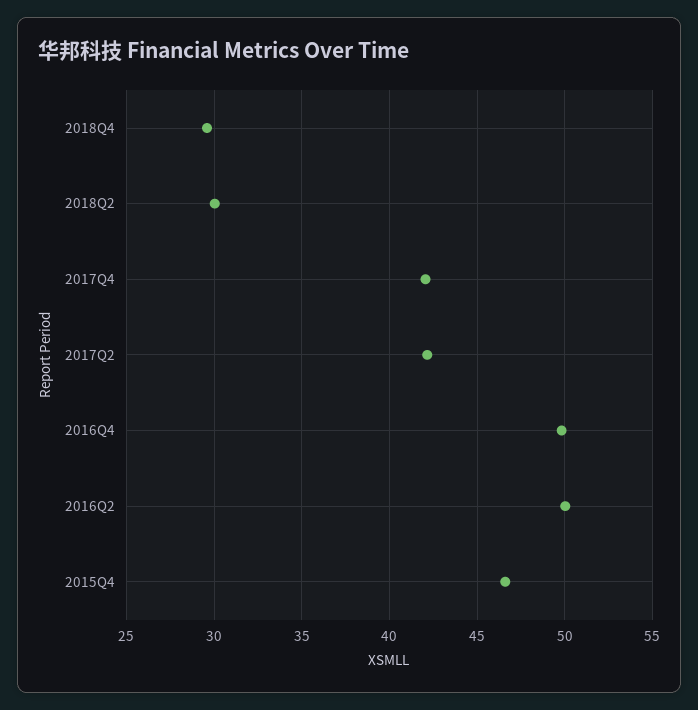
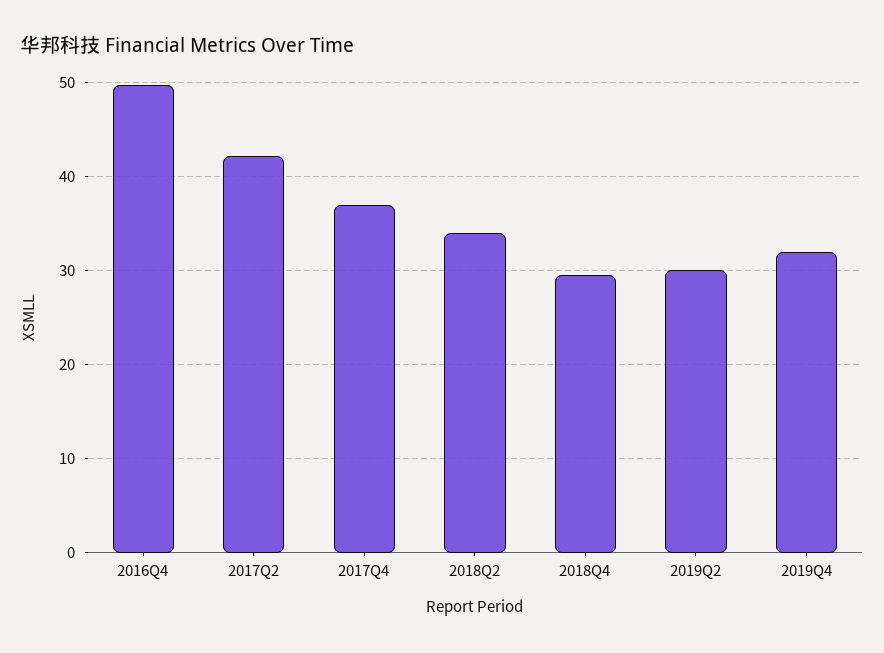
2018Q2: 30 -> 34
2017Q4: 42 -> 37
2016Q2: 50 -> none
2015Q4: 46.5 -> none
2019Q2: none -> 30
2019Q4: none -> 32

